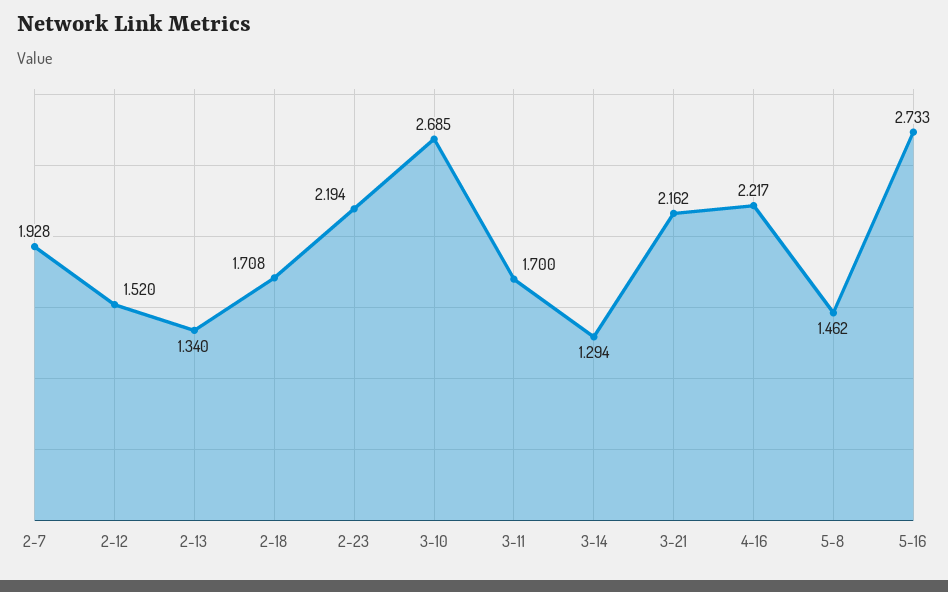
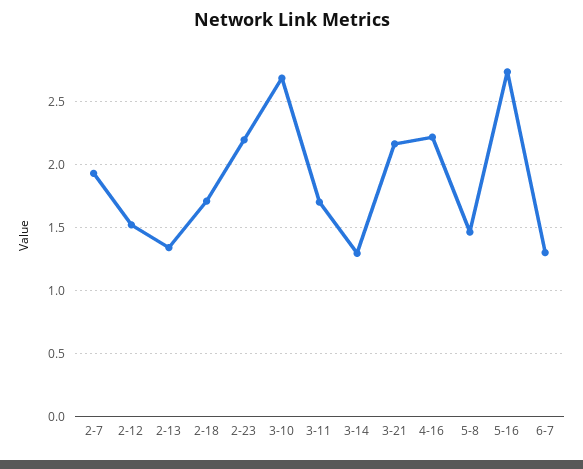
6-7: none -> 1.3

